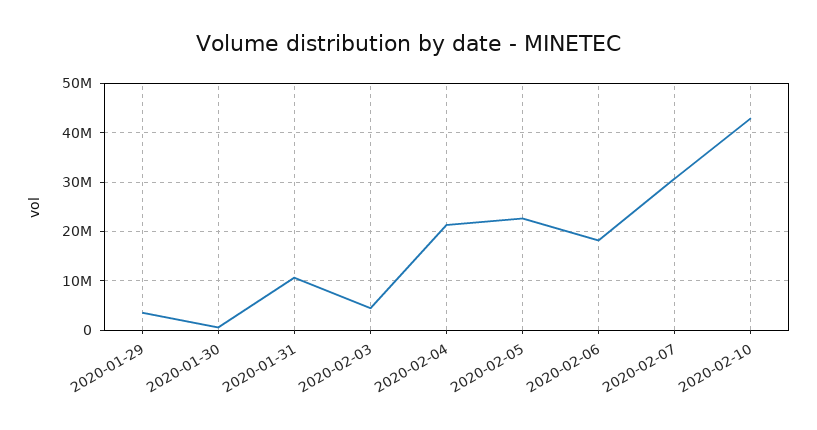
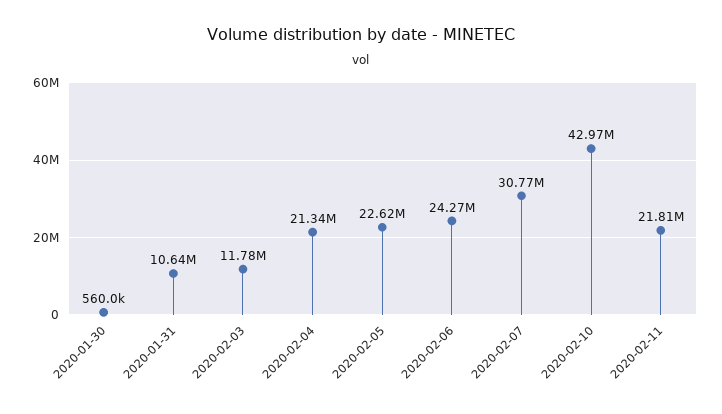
2020-01-29: 4000000 -> none
2020-02-03: 4000000 -> 11780000
2020-02-06: 18000000 -> 24270000
2020-02-11: none -> 21810000

